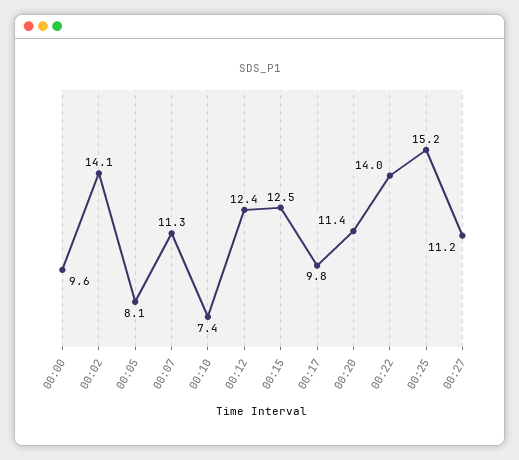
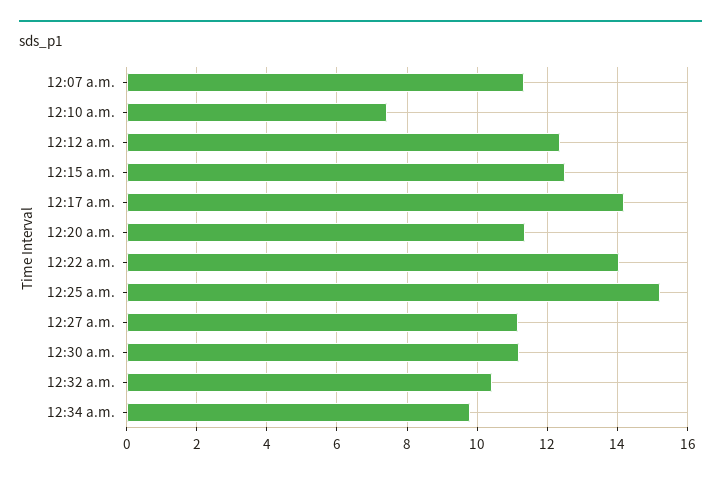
00:00: 9.6 -> none
00:02: 14.1 -> none
00:05: 8.1 -> none
00:17: 9.8 -> 14.2
12:30 a.m.: none -> 11.2
12:32 a.m.: none -> 10.4
12:34 a.m.: none -> 9.8

